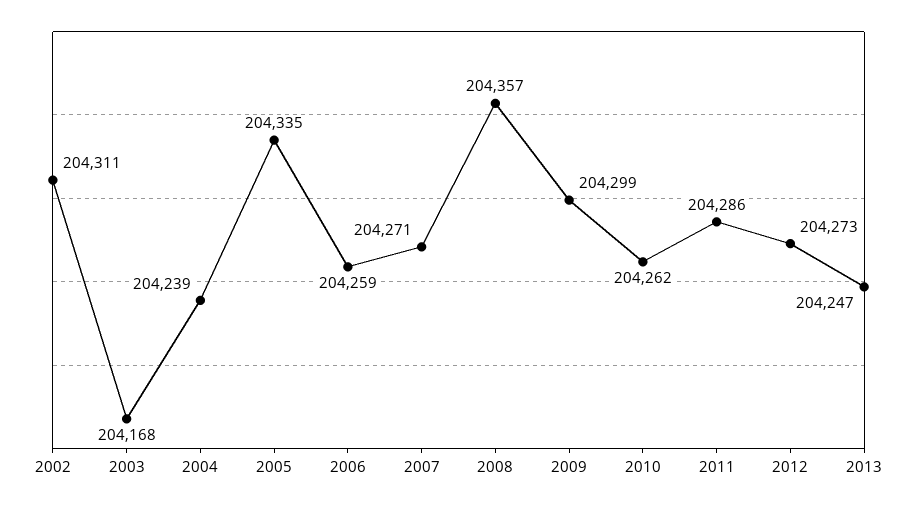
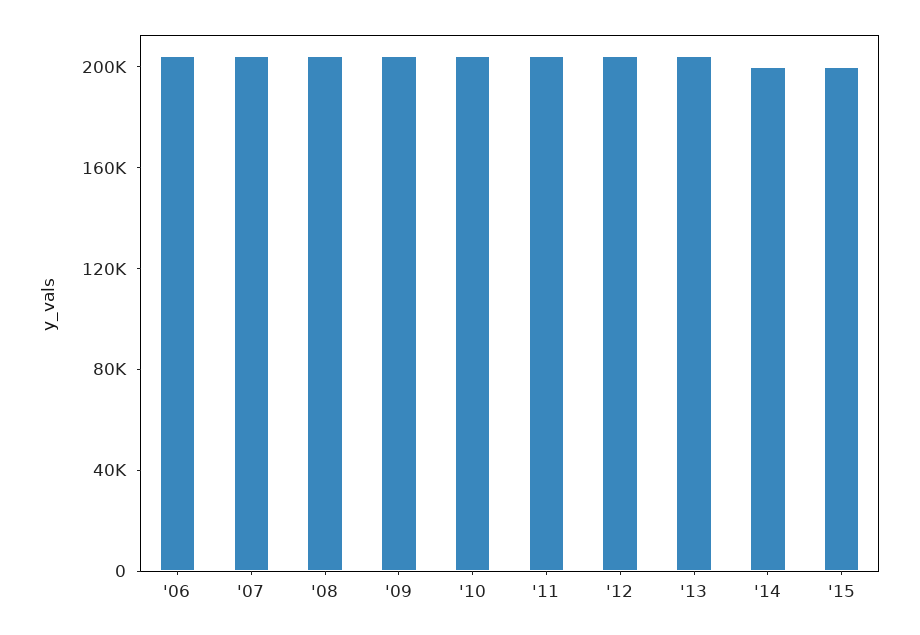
2002: 204311 -> none
2003: 204168 -> none
2004: 204239 -> none
2005: 204335 -> none
'14: none -> 200000
'15: none -> 200000

